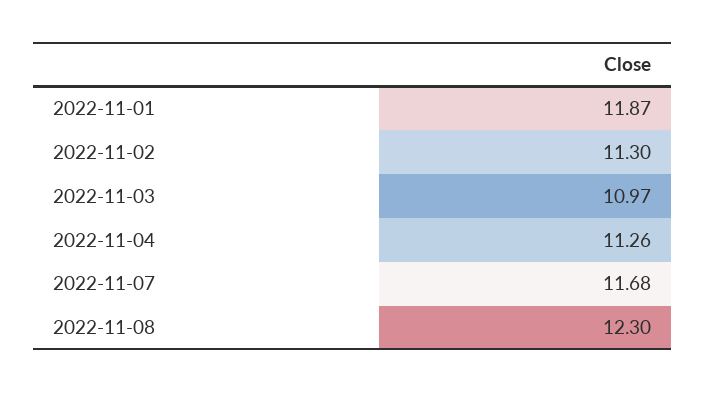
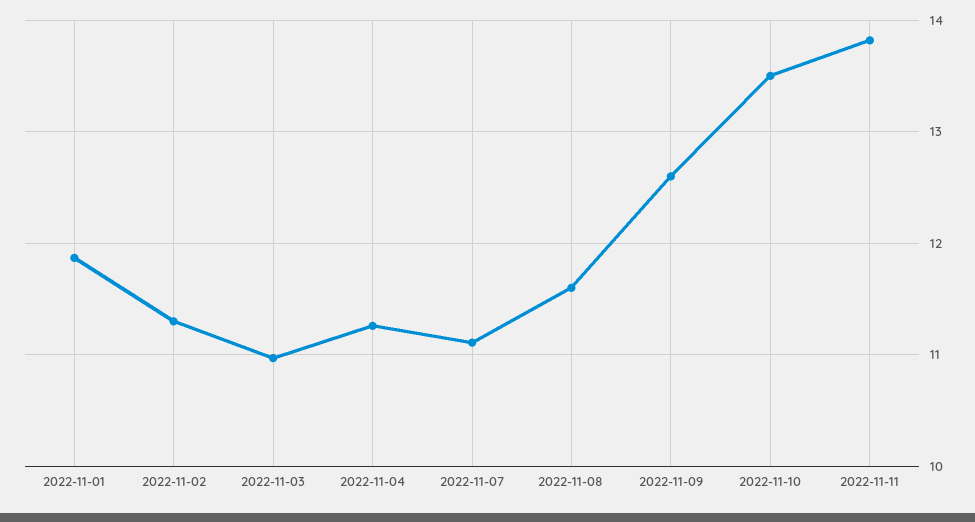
2022-11-07: 11.68 -> 11.1
2022-11-08: 12.3 -> 11.6
2022-11-09: none -> 12.6
2022-11-10: none -> 13.5
2022-11-11: none -> 13.8

